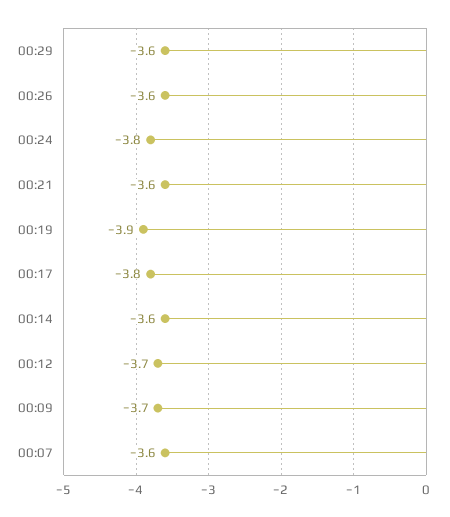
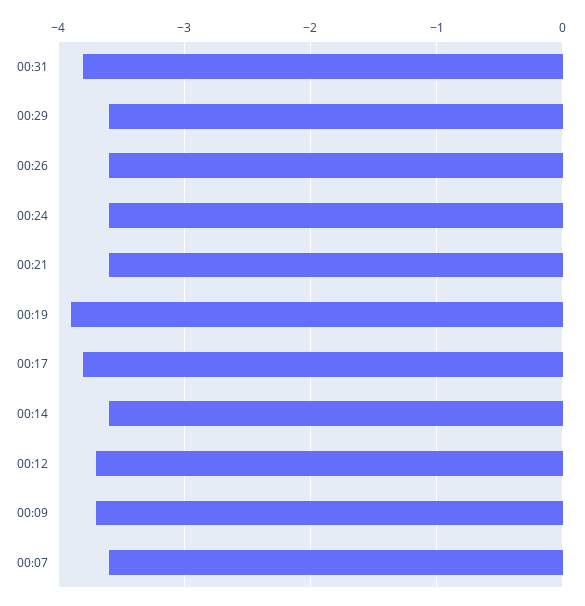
00:24: -3.8 -> -3.6
00:31: none -> -3.8

